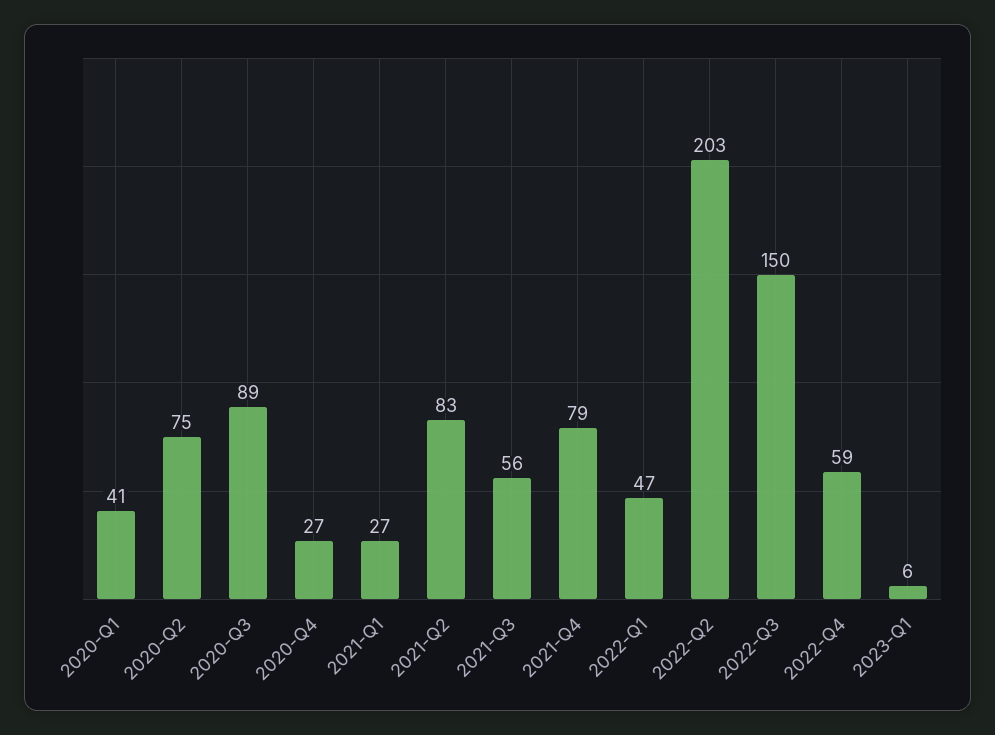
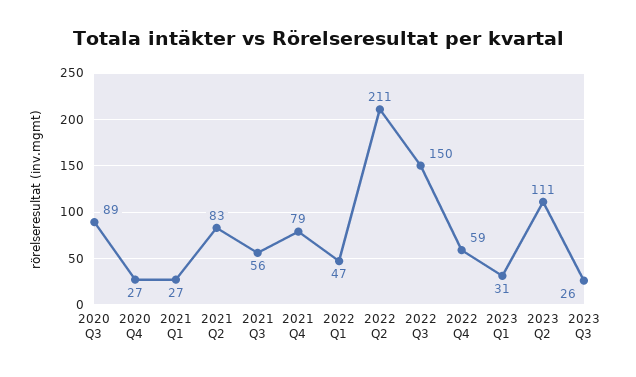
2020-Q1: 41 -> none
2020-Q2: 75 -> none
2022-Q2: 203 -> 211
2023-Q1: 6 -> 31
2023 Q2: none -> 111
2023 Q3: none -> 26

